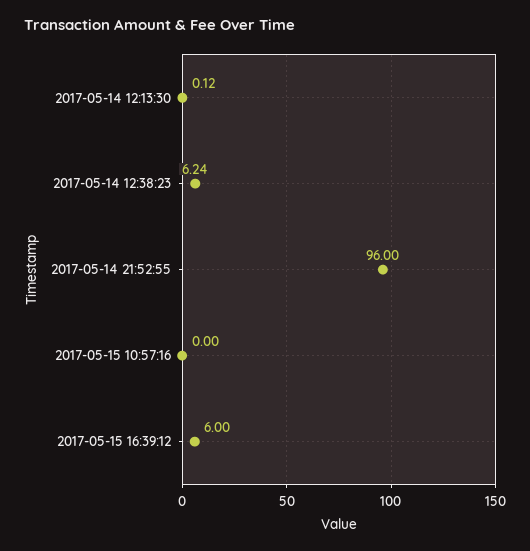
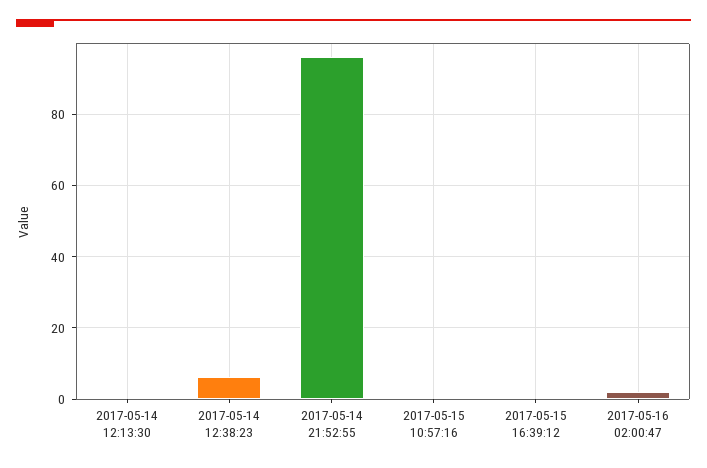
2017-05-15 16:39:12: 6 -> 0
2017-05-16 02:00:47: none -> 2

